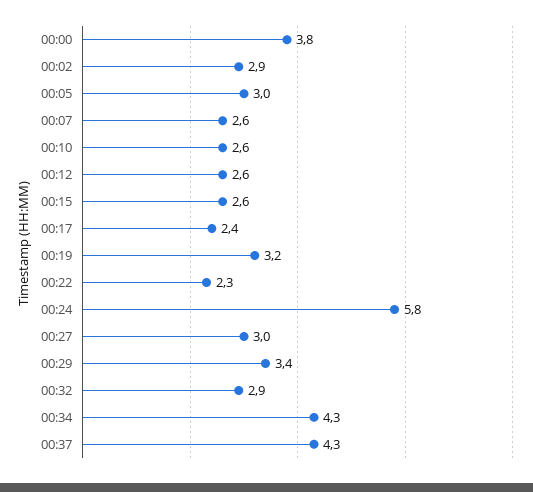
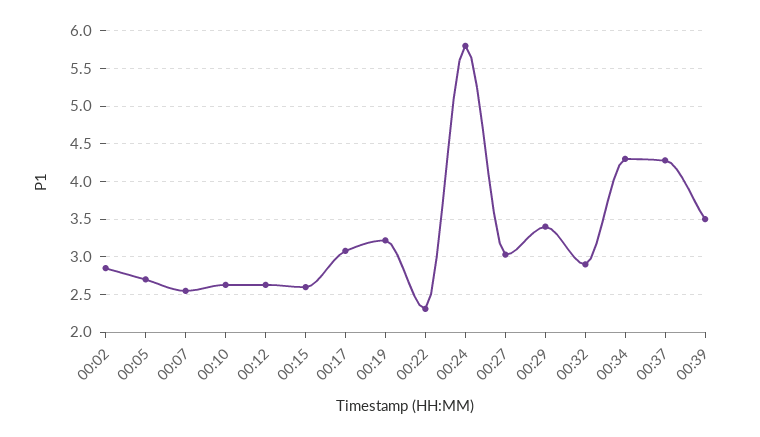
00:00: 3.8 -> none
00:05: 3 -> 2.7
00:17: 2.4 -> 3.1
00:39: none -> 3.5

